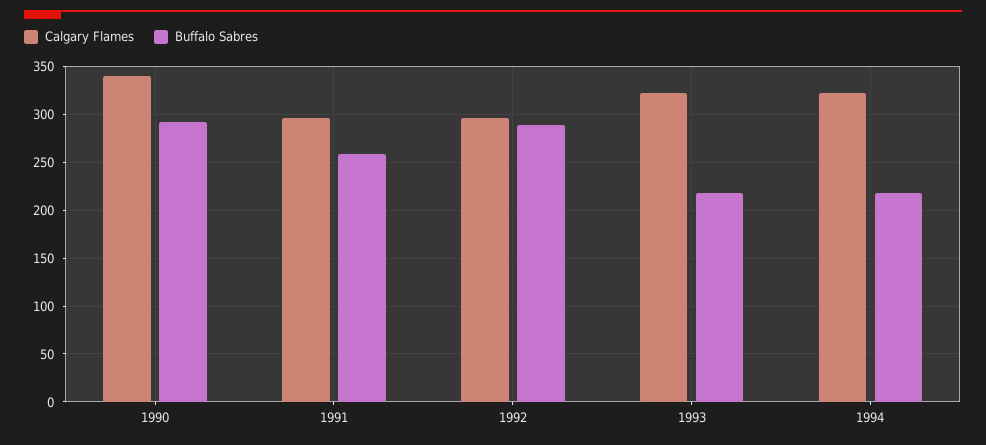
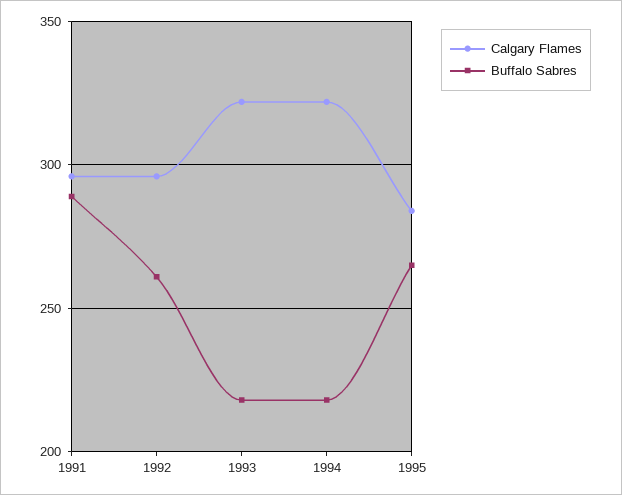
Calgary Flames, 1990: 340 -> none
Buffalo Sabres, 1990: 290 -> none
Buffalo Sabres, 1991: 260 -> 290
Buffalo Sabres, 1992: 290 -> 260
Calgary Flames, 1995: none -> 285
Buffalo Sabres, 1995: none -> 265

